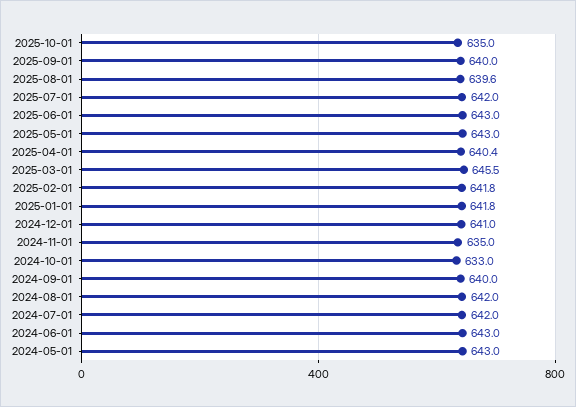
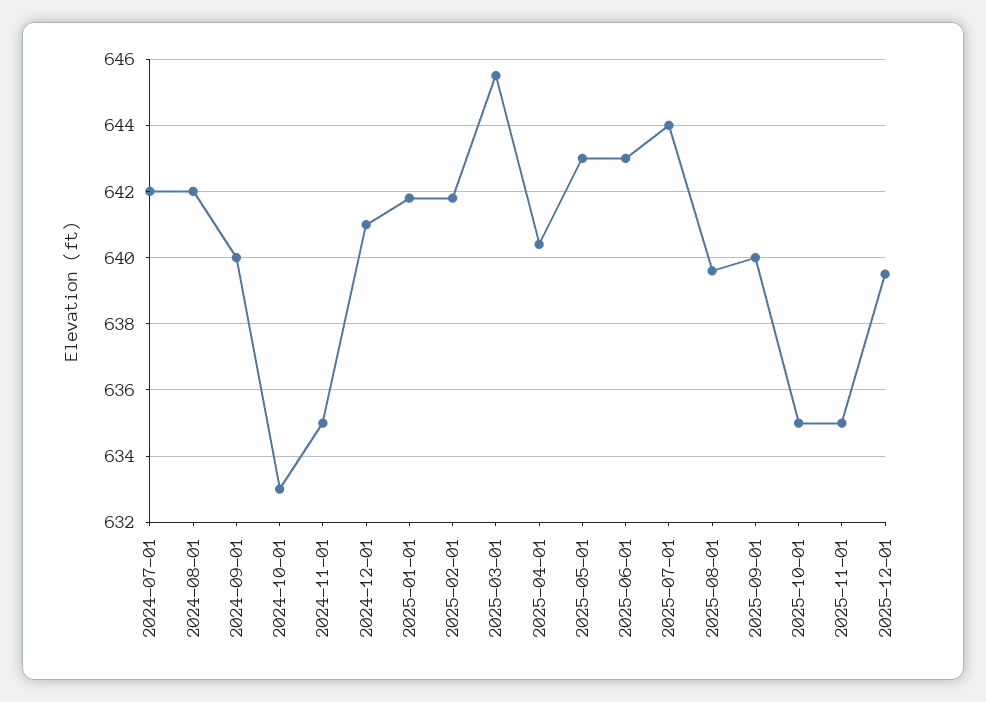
2025-07-01: 642 -> 644
2024-06-01: 643 -> none
2024-05-01: 643 -> none
2025-11-01: none -> 635
2025-12-01: none -> 639.5

